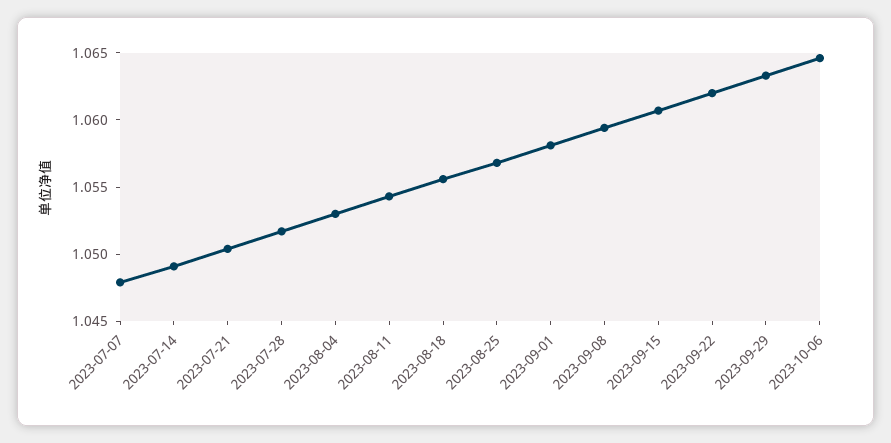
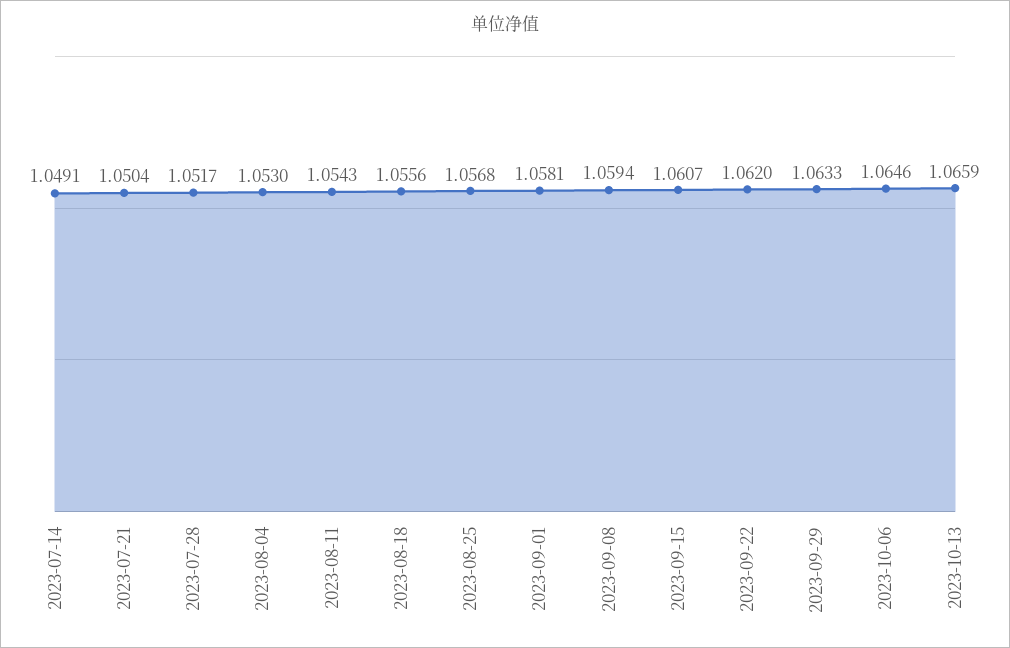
2023-07-07: 1.048 -> none
2023-10-13: none -> 1.0659

